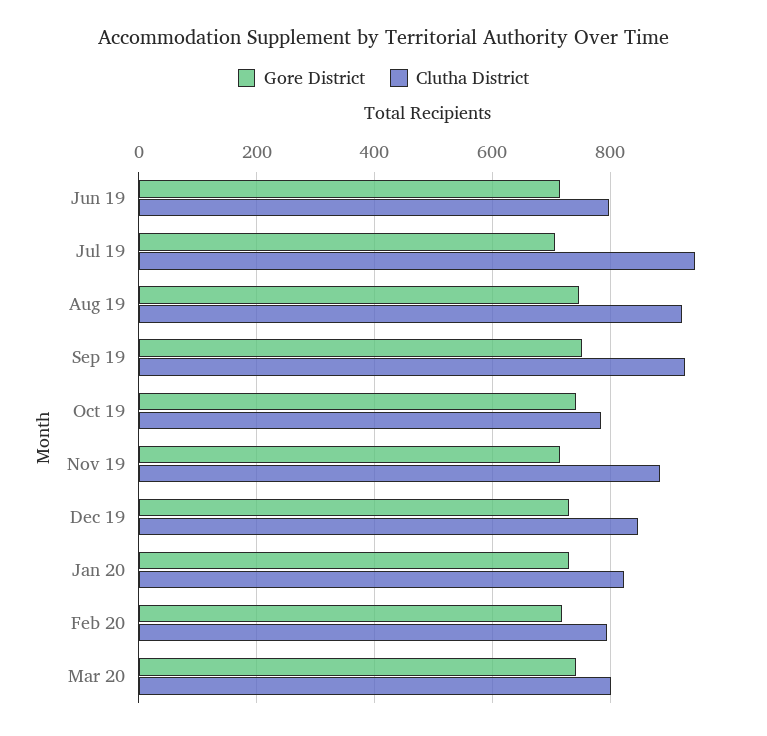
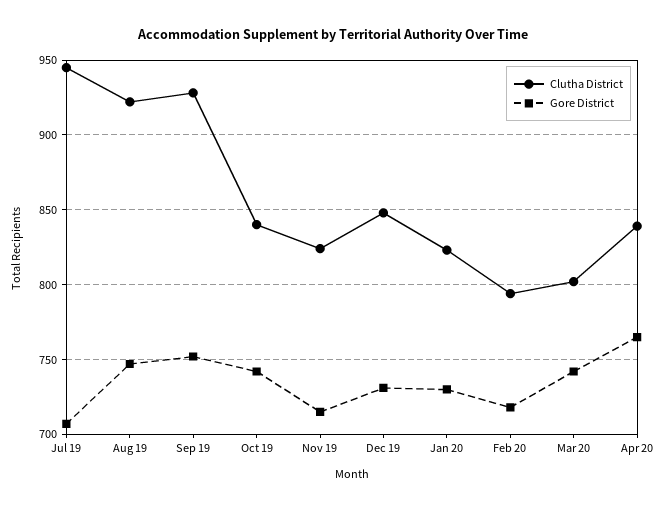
Gore District, Jun 19: 720 -> none
Clutha District, Jun 19: 800 -> none
Clutha District, Oct 19: 780 -> 840
Clutha District, Nov 19: 880 -> 825
Clutha District, Apr 20: none -> 840
Gore District, Apr 20: none -> 765

